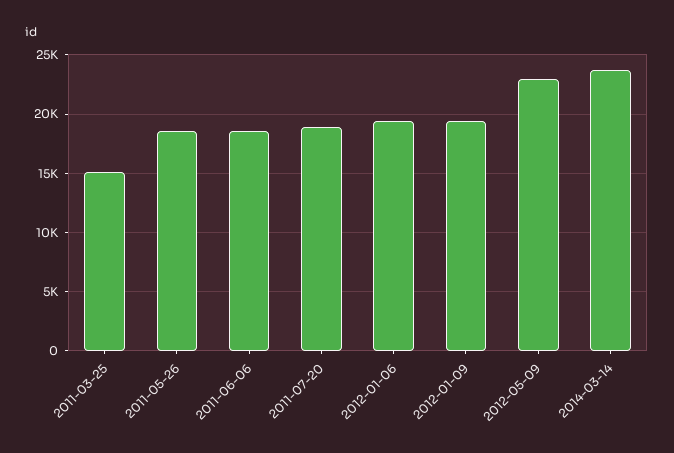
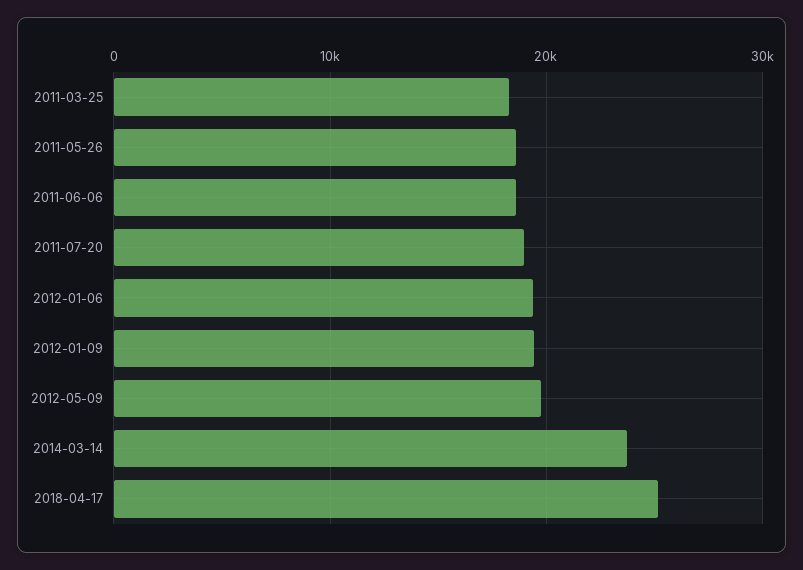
2011-03-25: 15000 -> 18000
2012-05-09: 23000 -> 20000
2018-04-17: none -> 25000

